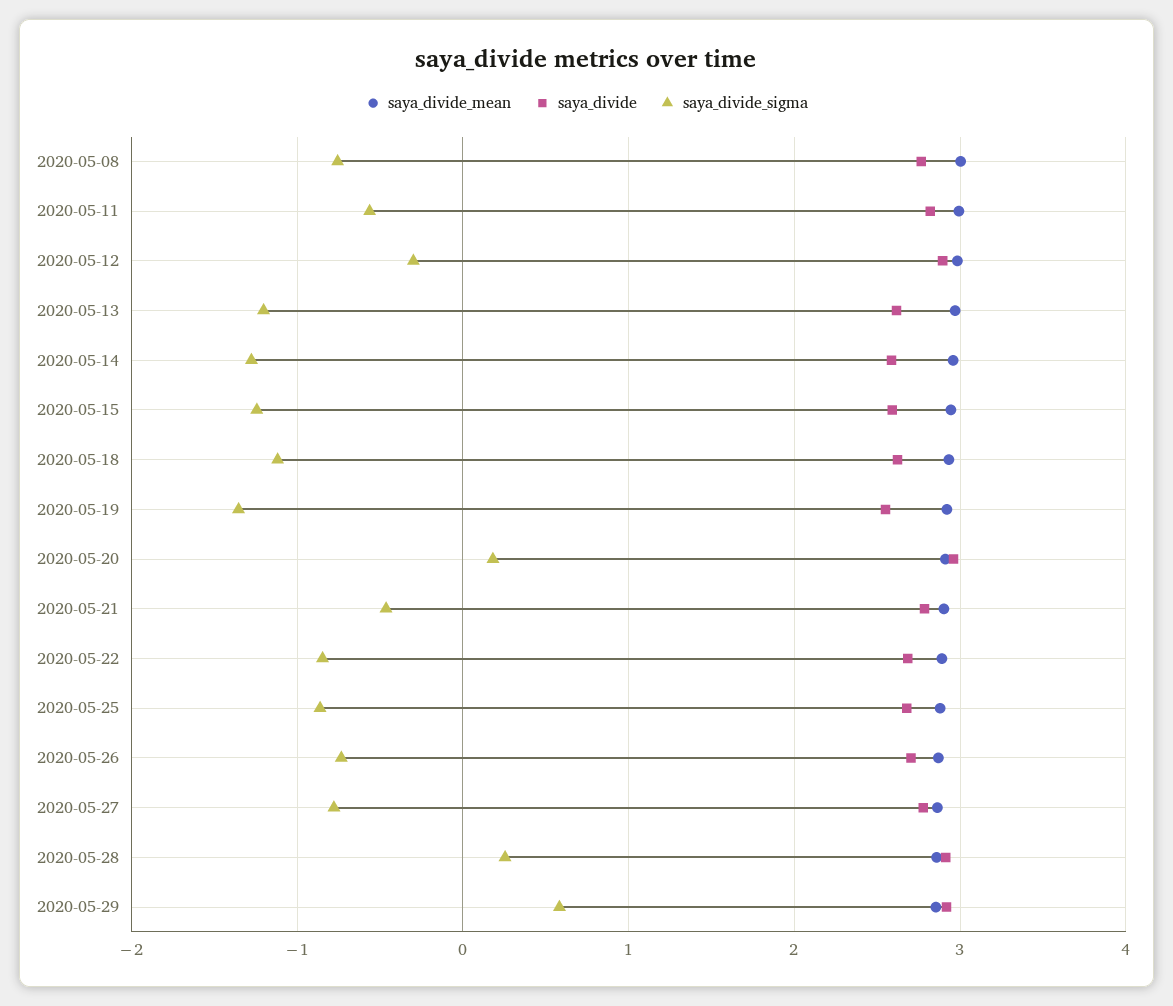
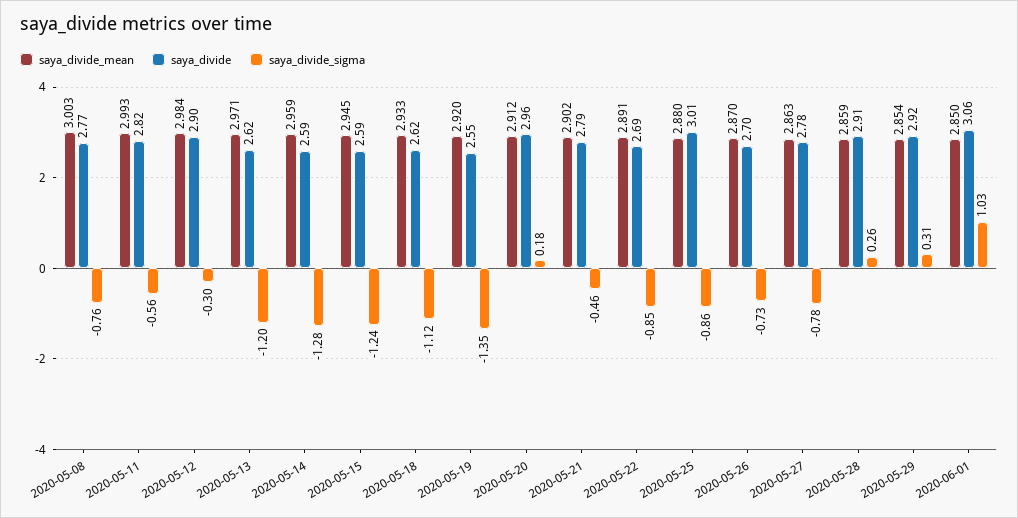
saya_divide, 2020-05-25: 2.7 -> 3.01
saya_divide_sigma, 2020-05-29: 0.6 -> 0.31
saya_divide_mean, 2020-06-01: none -> 2.85
saya_divide, 2020-06-01: none -> 3.06
saya_divide_sigma, 2020-06-01: none -> 1.03

